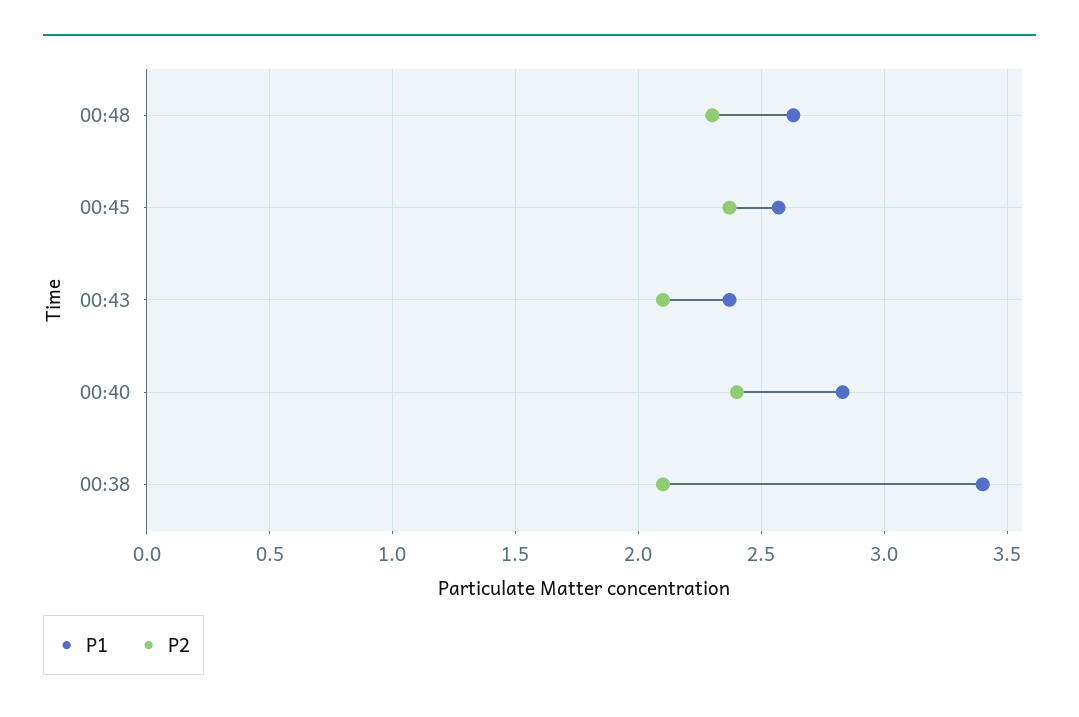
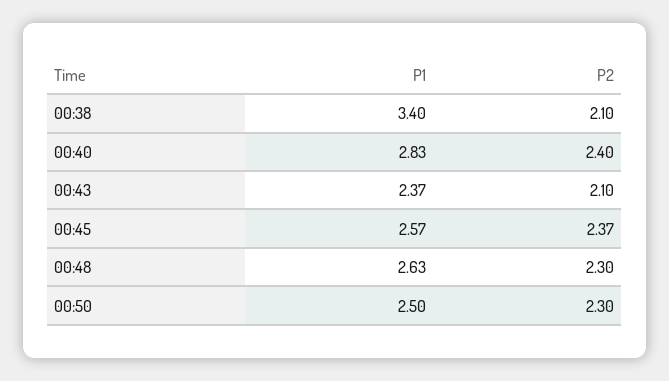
P1, 00:50: none -> 2.5
P2, 00:50: none -> 2.3

